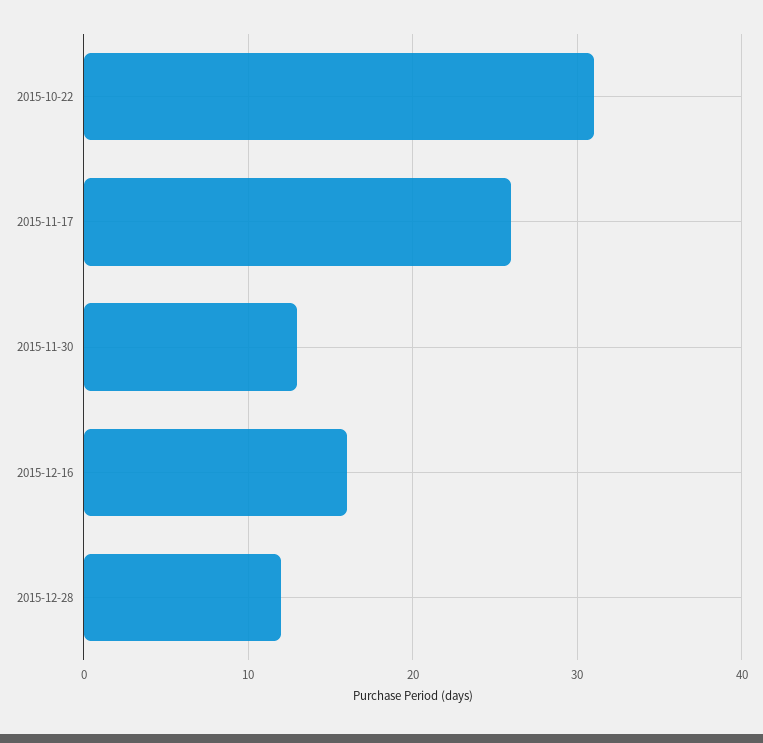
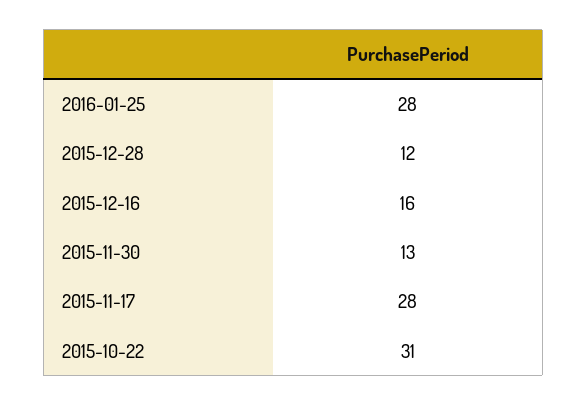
2015-11-17: 26 -> 28
2016-01-25: none -> 28

